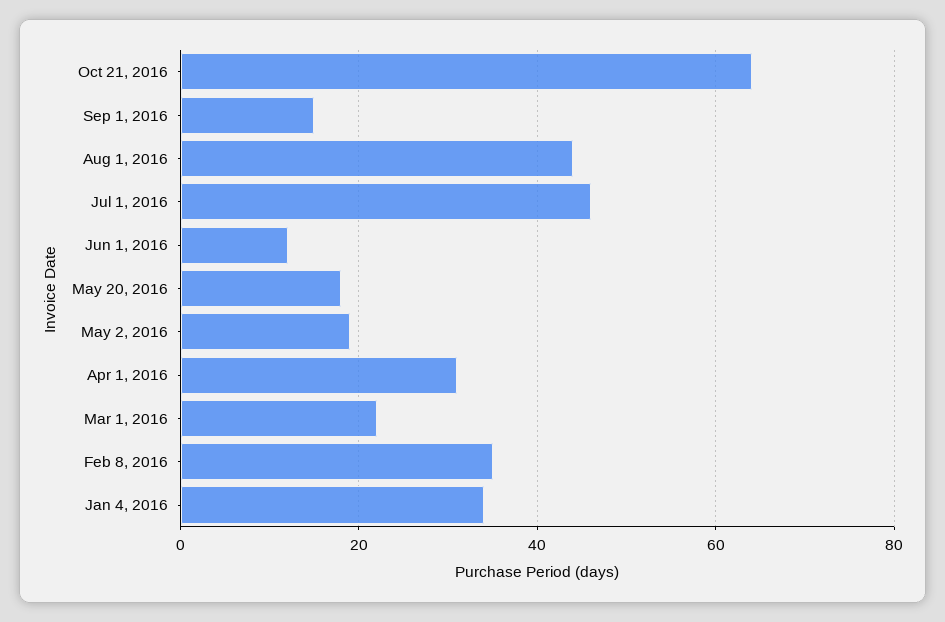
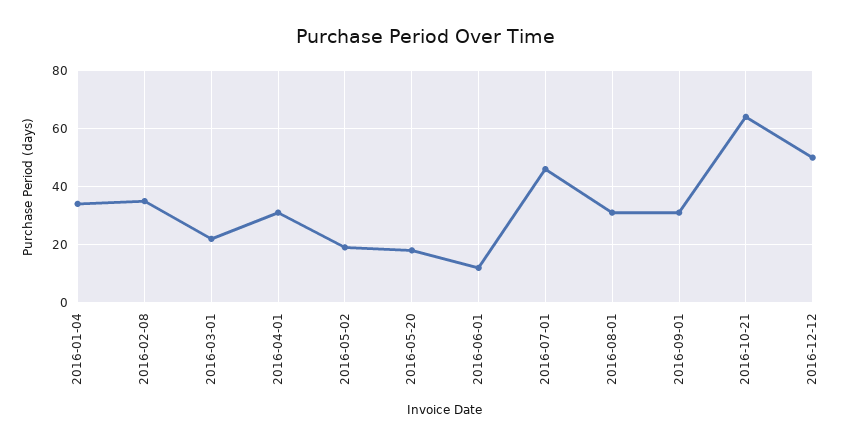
Sep 1, 2016: 15 -> 30
Aug 1, 2016: 45 -> 30
2016-12-12: none -> 50

